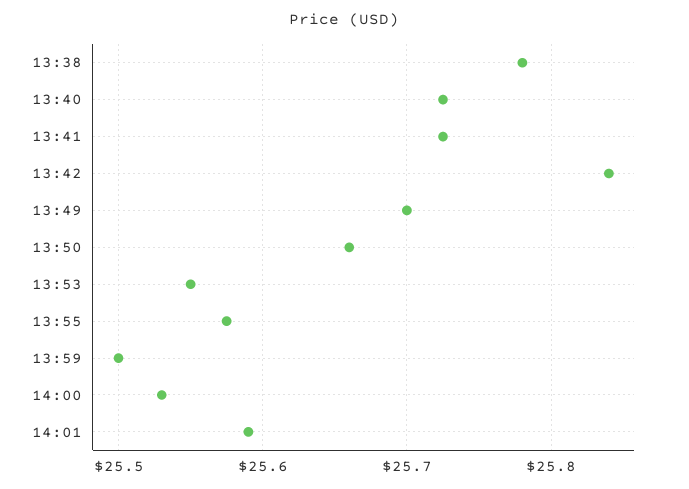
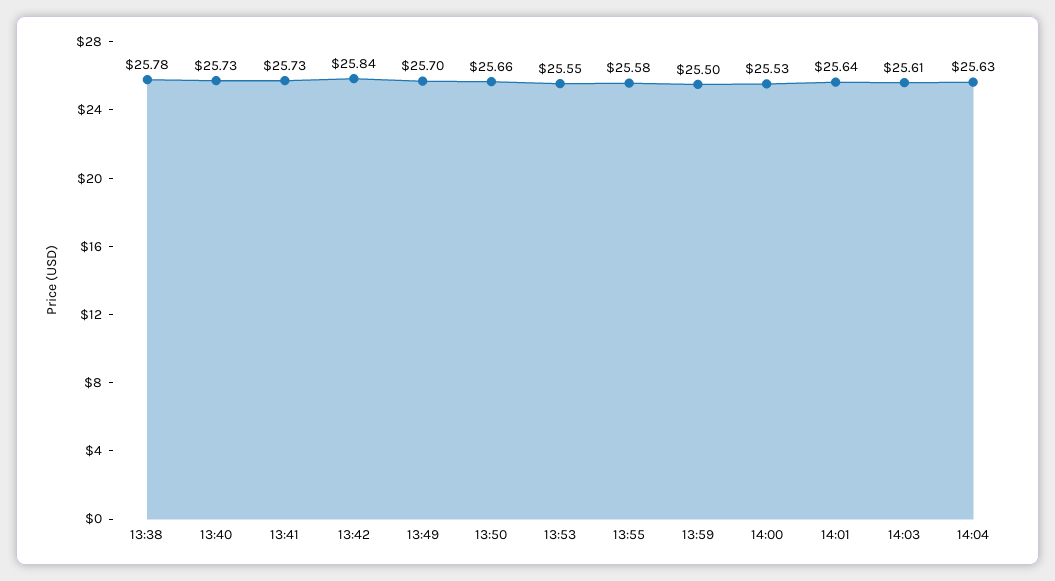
14:01: 25.59 -> 25.64
14:03: none -> 25.61
14:04: none -> 25.63

